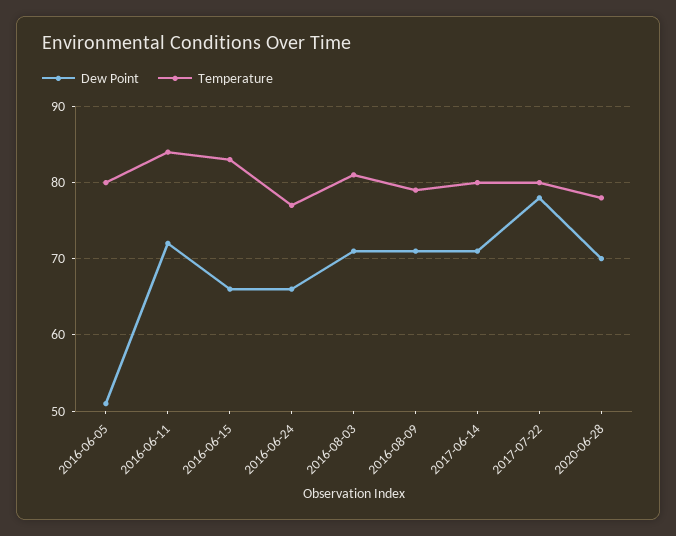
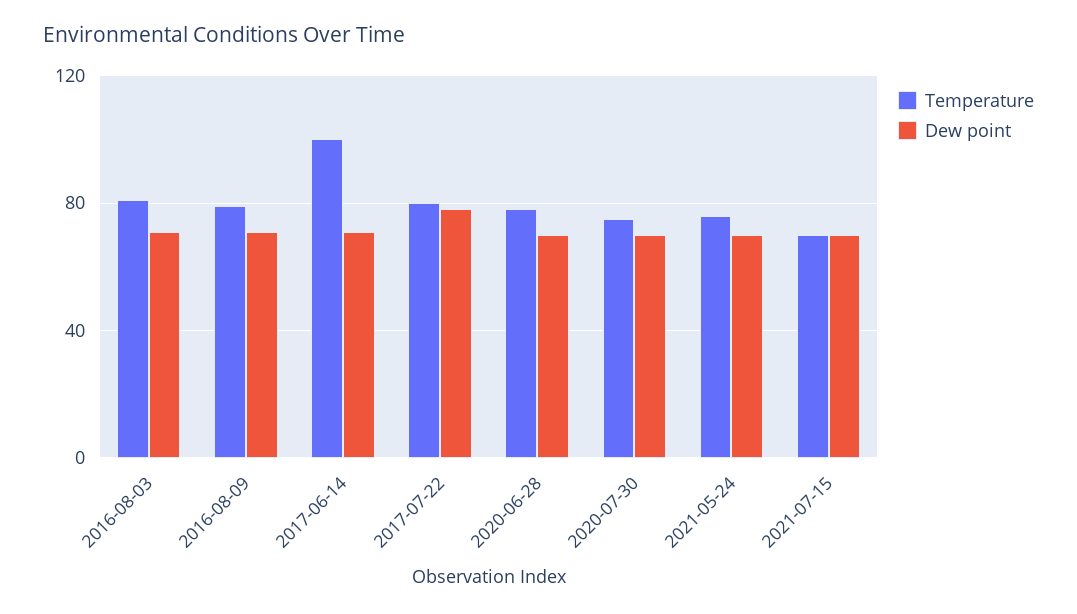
Dew Point, 2016-06-05: 51 -> none
Temperature, 2016-06-05: 80 -> none
Dew Point, 2016-06-11: 72 -> none
Temperature, 2016-06-11: 84 -> none
Dew Point, 2016-06-15: 66 -> none
Temperature, 2016-06-15: 83 -> none
Dew Point, 2016-06-24: 66 -> none
Temperature, 2016-06-24: 77 -> none
Temperature, 2017-06-14: 80 -> 100
Temperature, 2020-07-30: none -> 75
Dew Point, 2020-07-30: none -> 70
Temperature, 2021-05-24: none -> 75
Dew Point, 2021-05-24: none -> 70
Temperature, 2021-07-15: none -> 70
Dew Point, 2021-07-15: none -> 70

